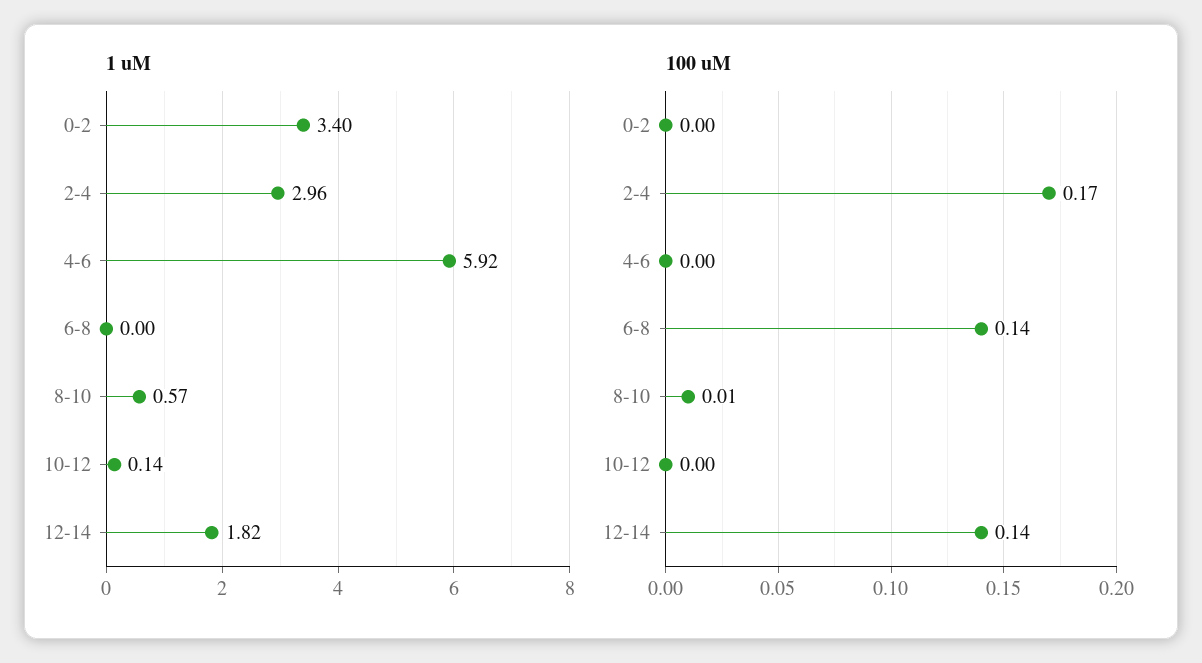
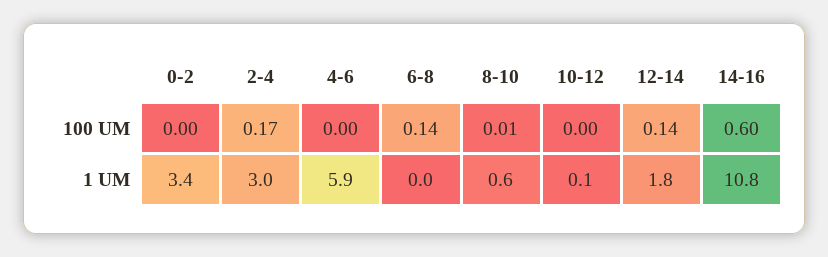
100 uM, 14-16: none -> 0.6
1 uM, 14-16: none -> 10.8

